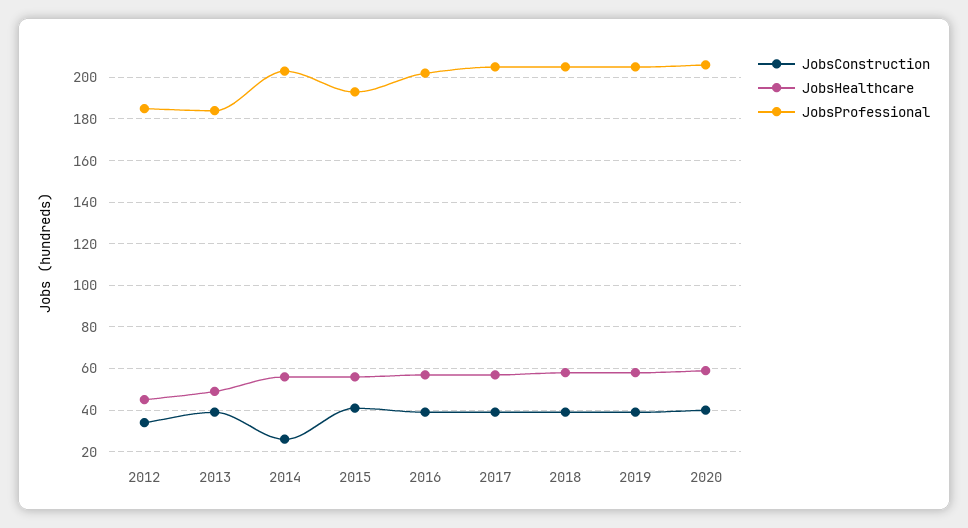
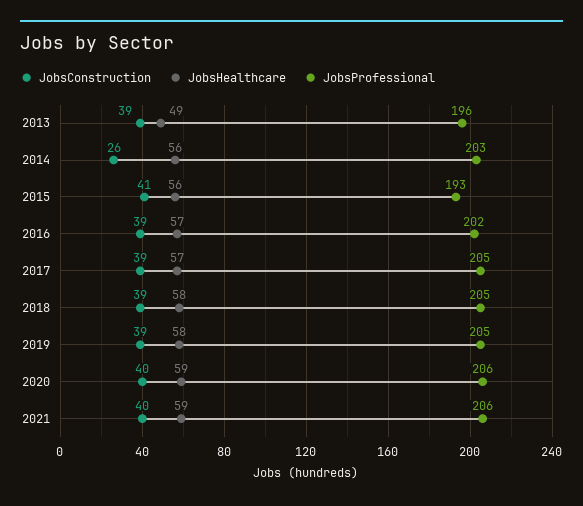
JobsConstruction, 2012: 35 -> none
JobsHealthcare, 2012: 45 -> none
JobsProfessional, 2012: 185 -> none
JobsProfessional, 2013: 185 -> 196
JobsConstruction, 2021: none -> 40
JobsHealthcare, 2021: none -> 59
JobsProfessional, 2021: none -> 206

